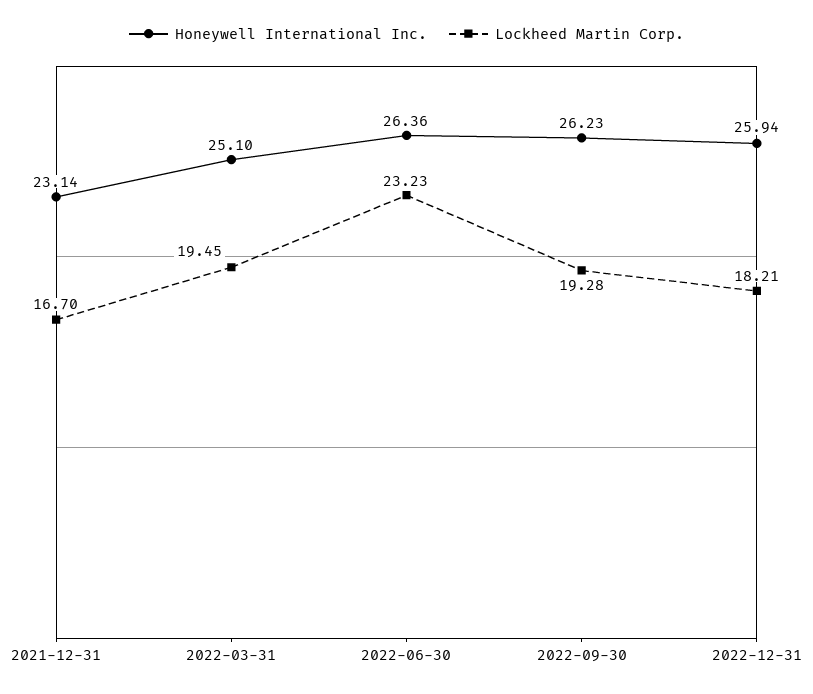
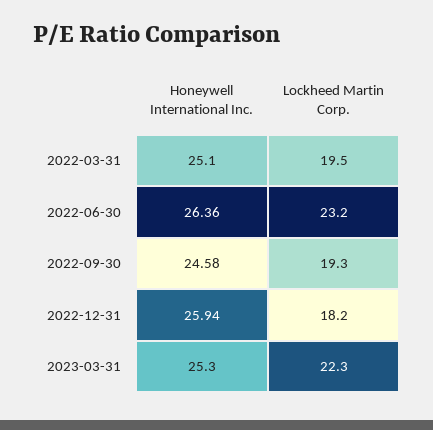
Honeywell International Inc., 2021-12-31: 23.14 -> none
Lockheed Martin Corp., 2021-12-31: 16.7 -> none
Honeywell International Inc., 2022-09-30: 26.23 -> 24.58
Honeywell International Inc., 2023-03-31: none -> 25.3
Lockheed Martin Corp., 2023-03-31: none -> 22.3

